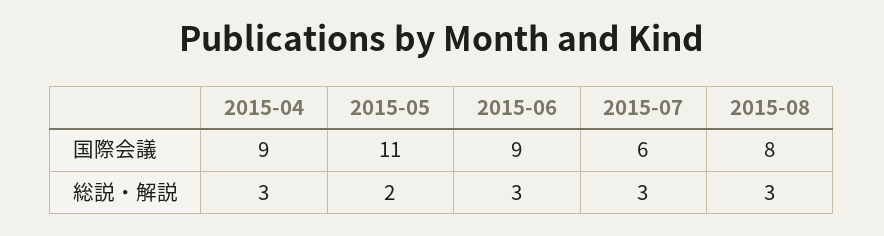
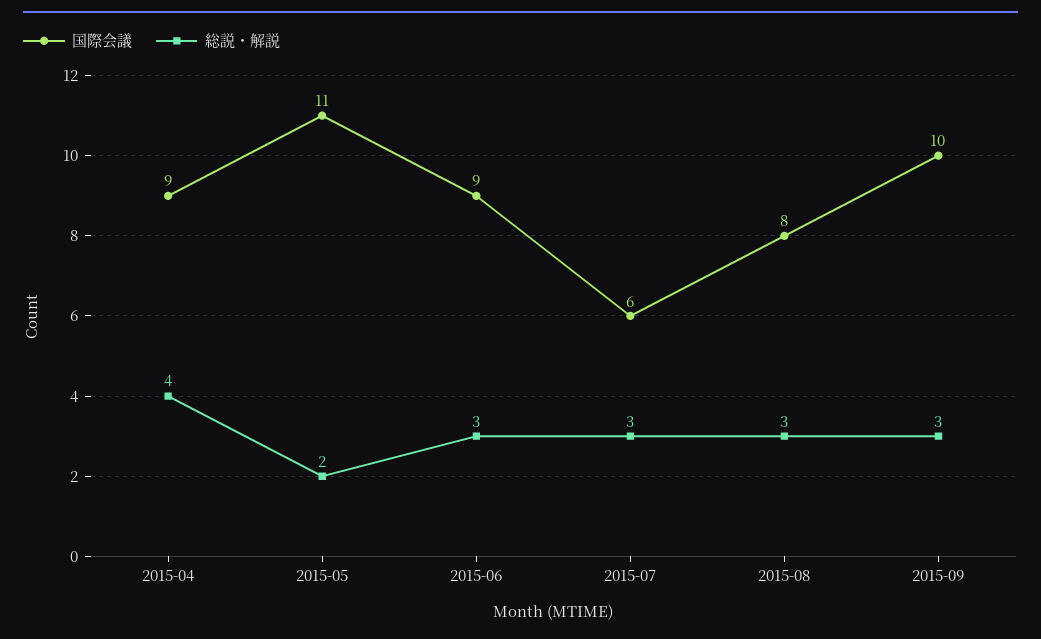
総説・解説, 2015-04: 3 -> 4
国際会議, 2015-09: none -> 10
総説・解説, 2015-09: none -> 3

